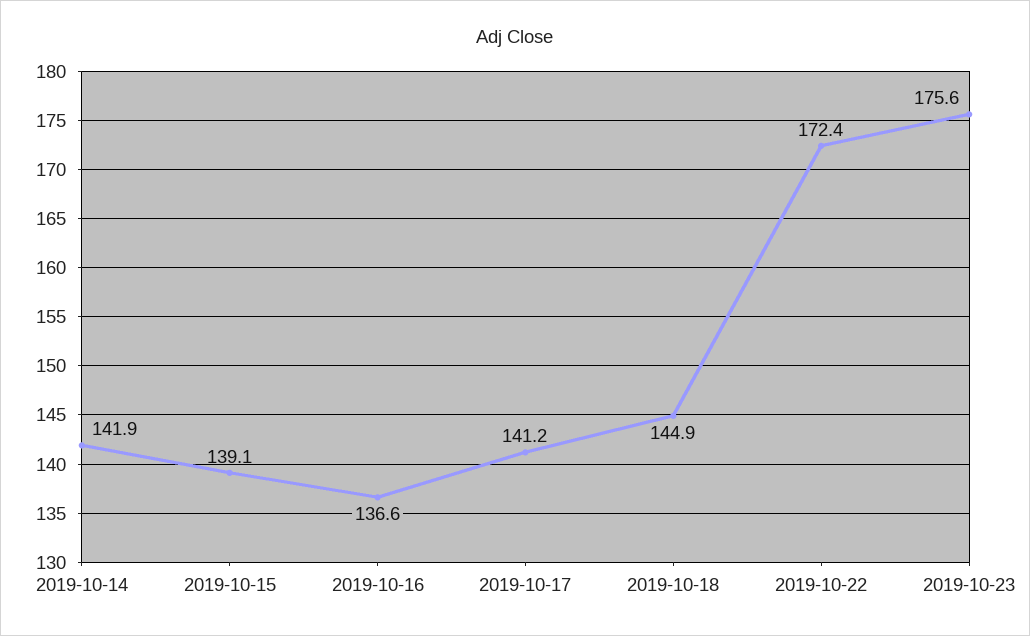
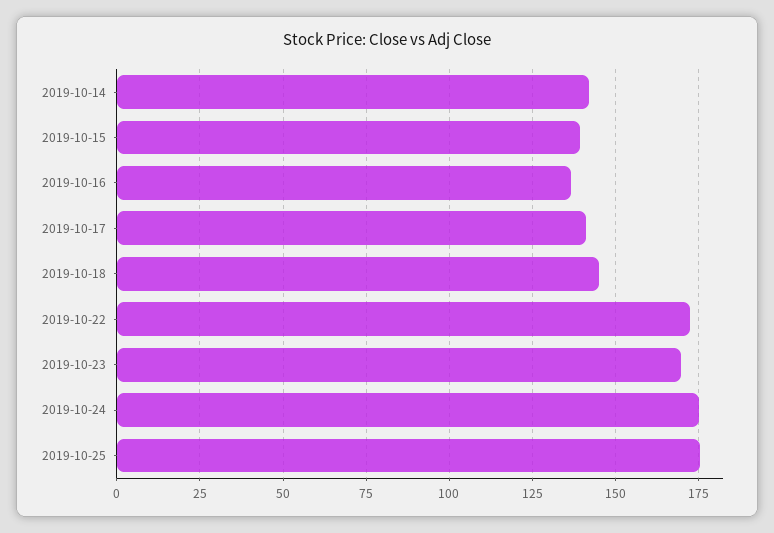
2019-10-23: 175.6 -> 170
2019-10-24: none -> 175
2019-10-25: none -> 175

